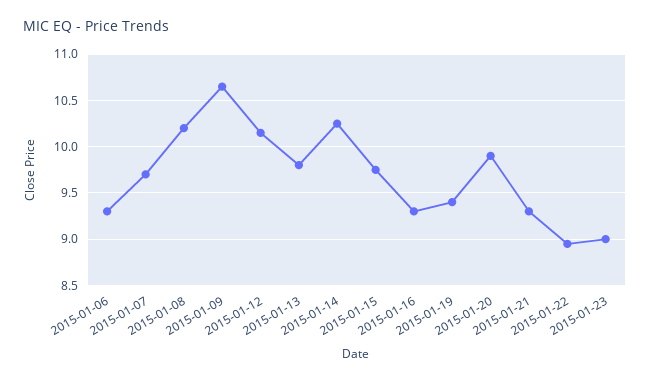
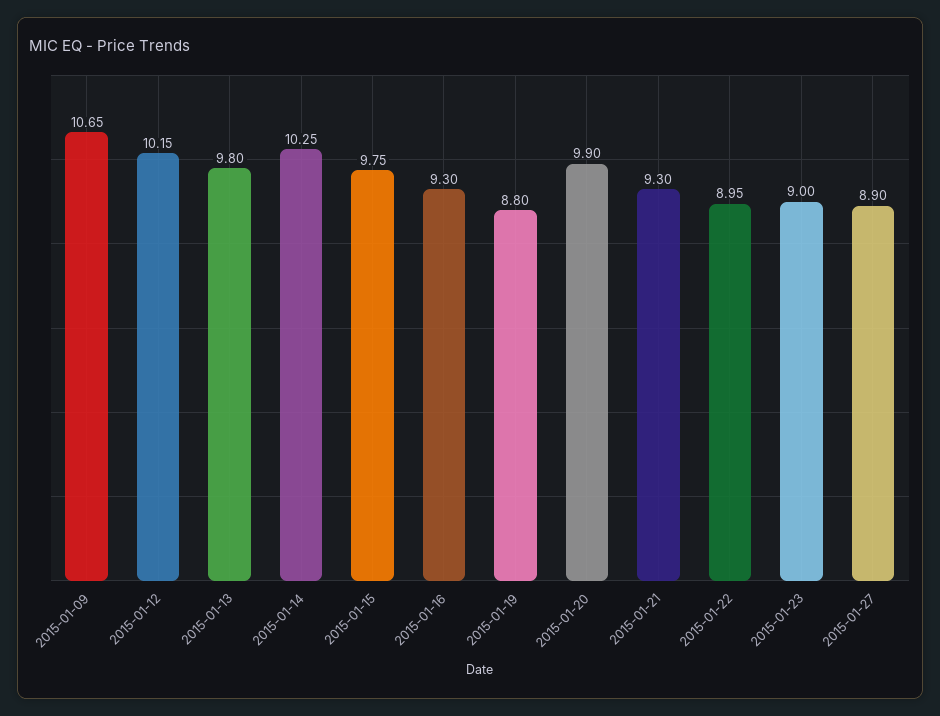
2015-01-06: 9.3 -> none
2015-01-07: 9.7 -> none
2015-01-08: 10.2 -> none
2015-01-19: 9.4 -> 8.8
2015-01-27: none -> 8.9

